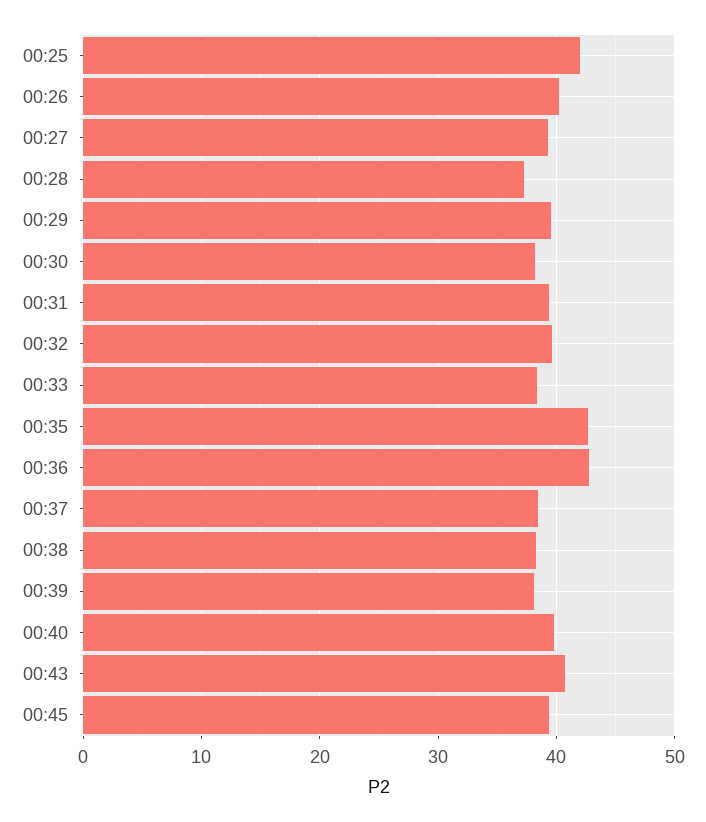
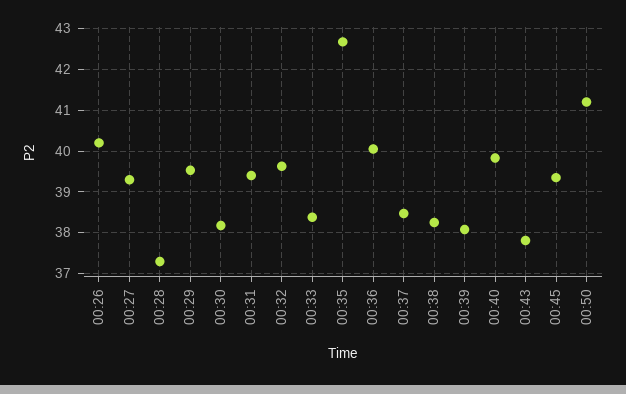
00:25: 42 -> none
00:36: 43 -> 40
00:43: 41 -> 37.8
00:50: none -> 41.2

